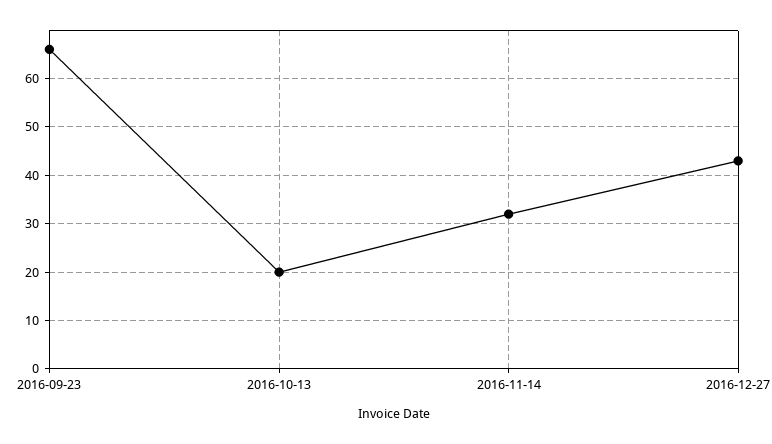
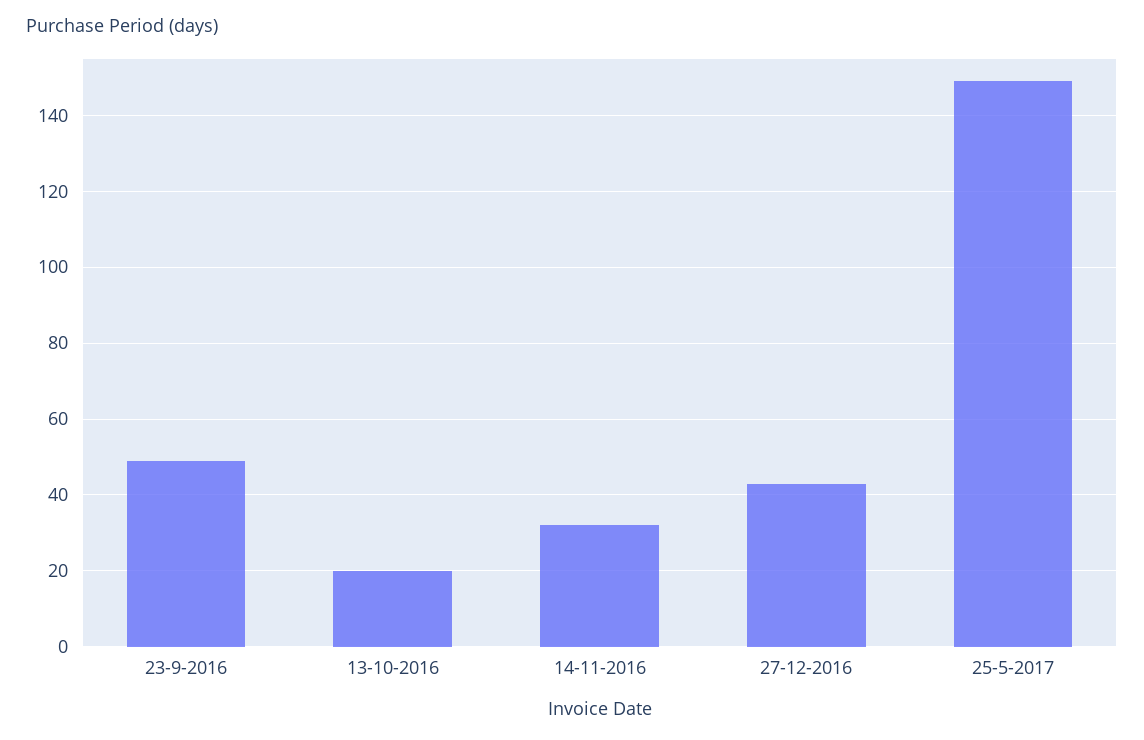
2016-09-23: 65 -> 50
25-5-2017: none -> 150

